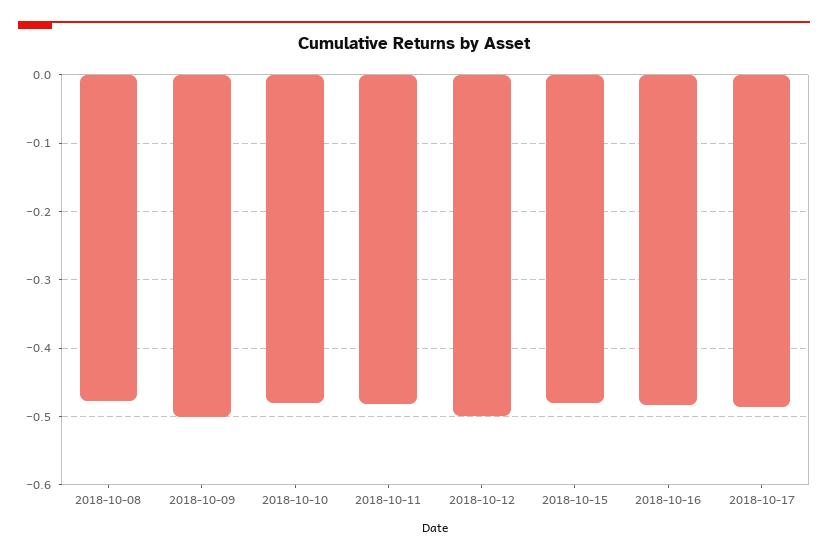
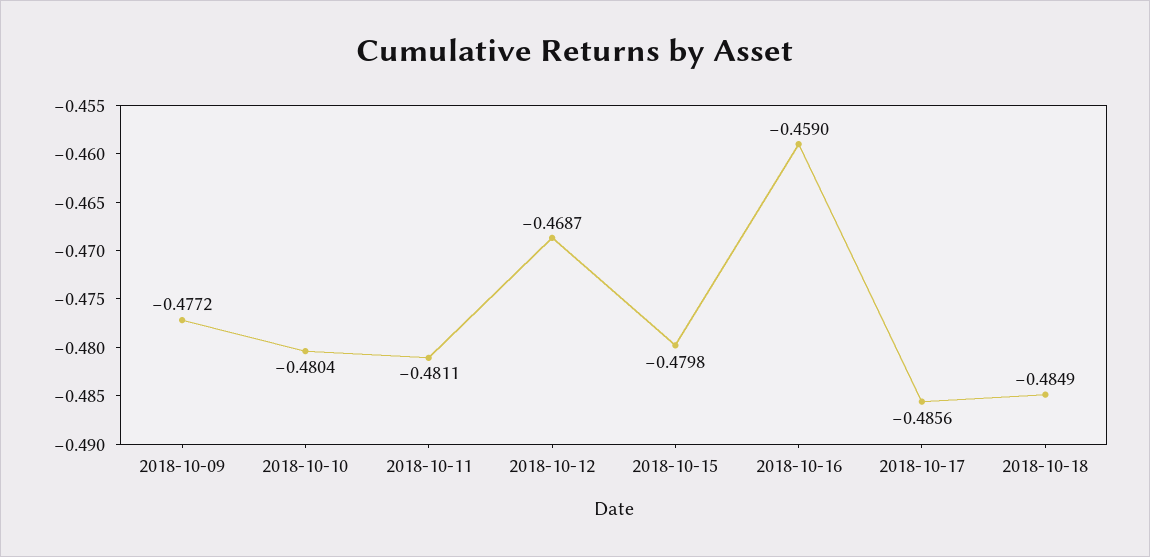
2018-10-08: -0.48 -> none
2018-10-09: -0.5 -> -0.4772
2018-10-12: -0.5 -> -0.4687
2018-10-16: -0.48 -> -0.459
2018-10-18: none -> -0.4849

